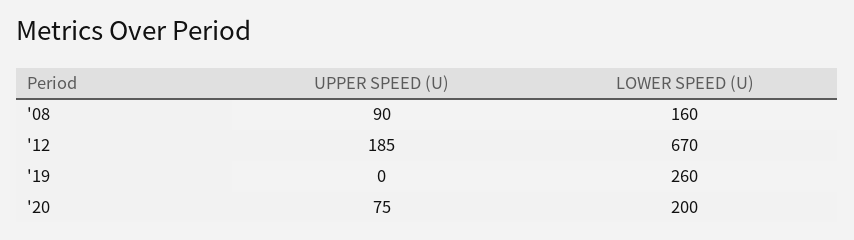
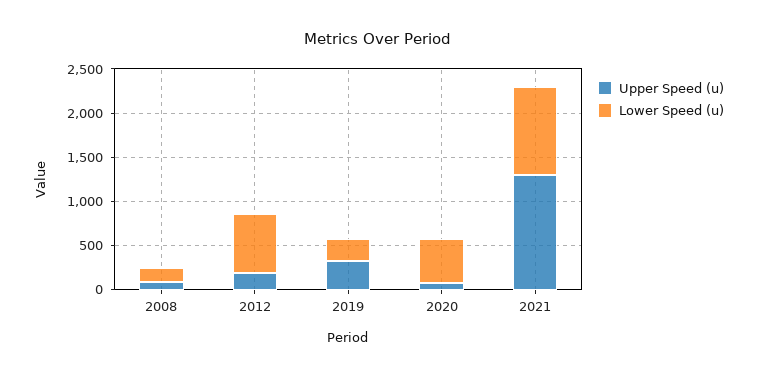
UPPER SPEED (U), '19: 0 -> 300
LOWER SPEED (U), '20: 200 -> 500
UPPER SPEED (U), 2021: none -> 1300
LOWER SPEED (U), 2021: none -> 1000

